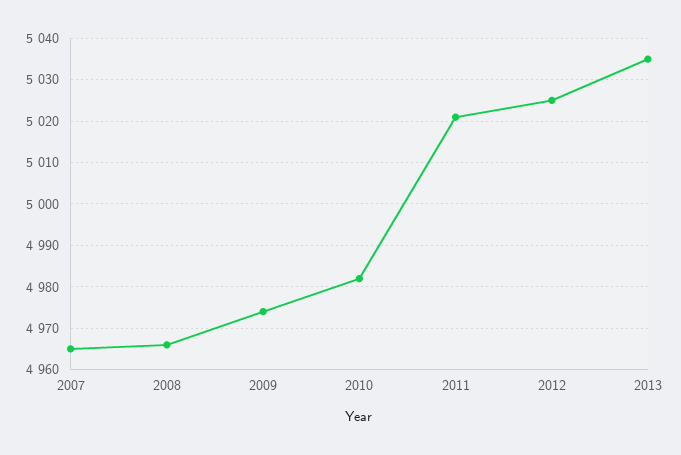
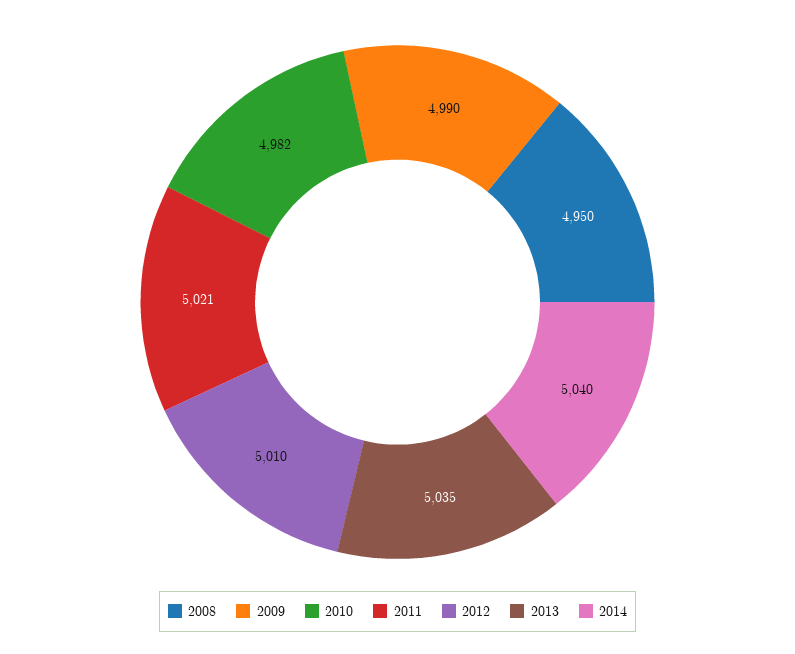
2007: 4965 -> none
2008: 4965 -> 4950
2009: 4975 -> 4990
2012: 5025 -> 5010
2014: none -> 5040

